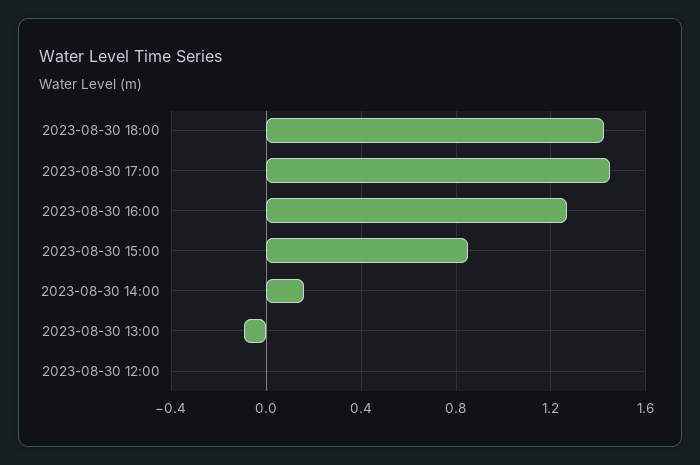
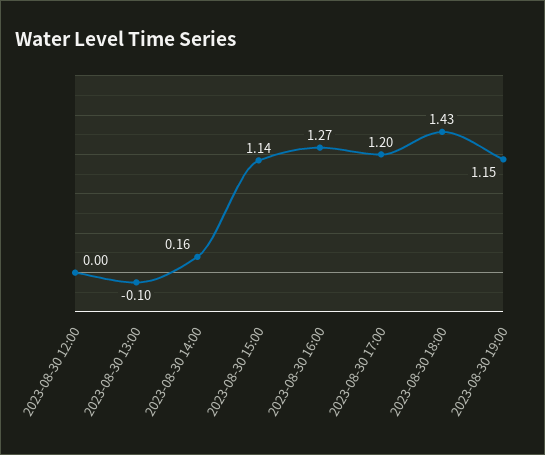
2023-08-30 17:00: 1.45 -> 1.2
2023-08-30 15:00: 0.85 -> 1.14
2023-08-30 19:00: none -> 1.15

